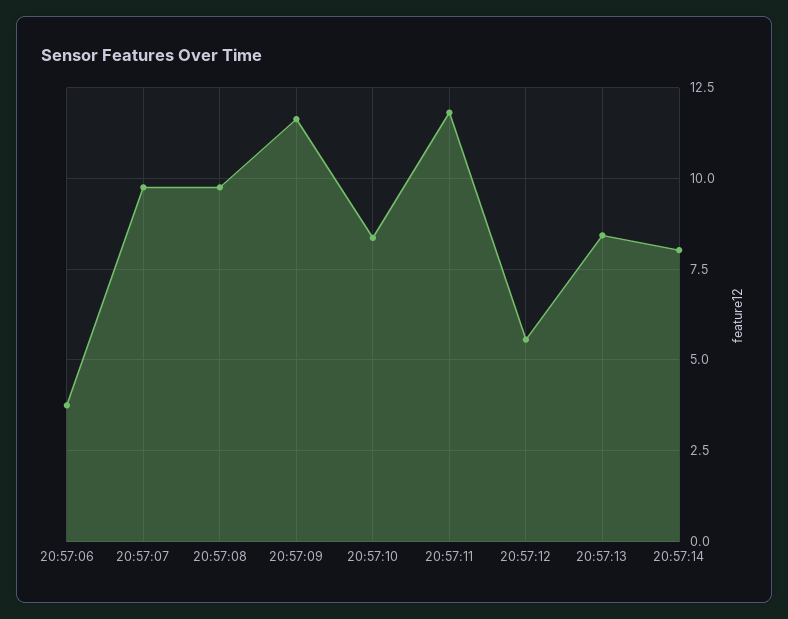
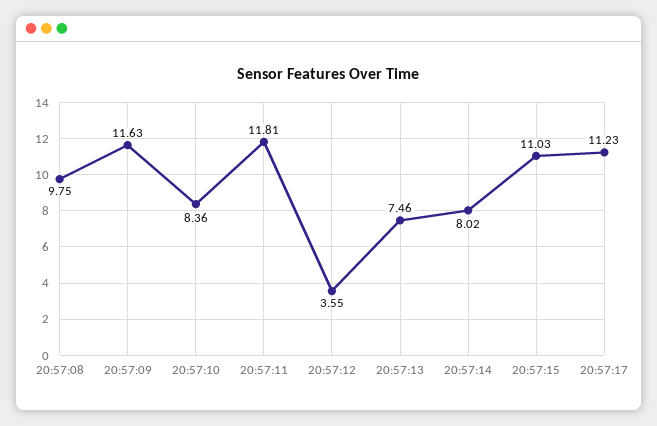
20:57:06: 3.75 -> none
20:57:07: 9.75 -> none
20:57:12: 5.5 -> 3.55
20:57:13: 8.5 -> 7.46
20:57:15: none -> 11.03
20:57:17: none -> 11.23

